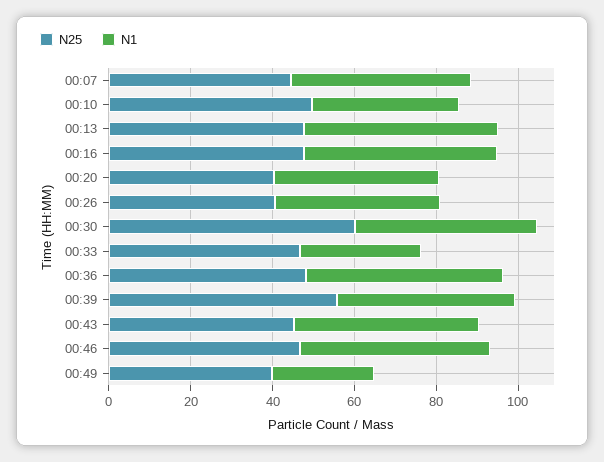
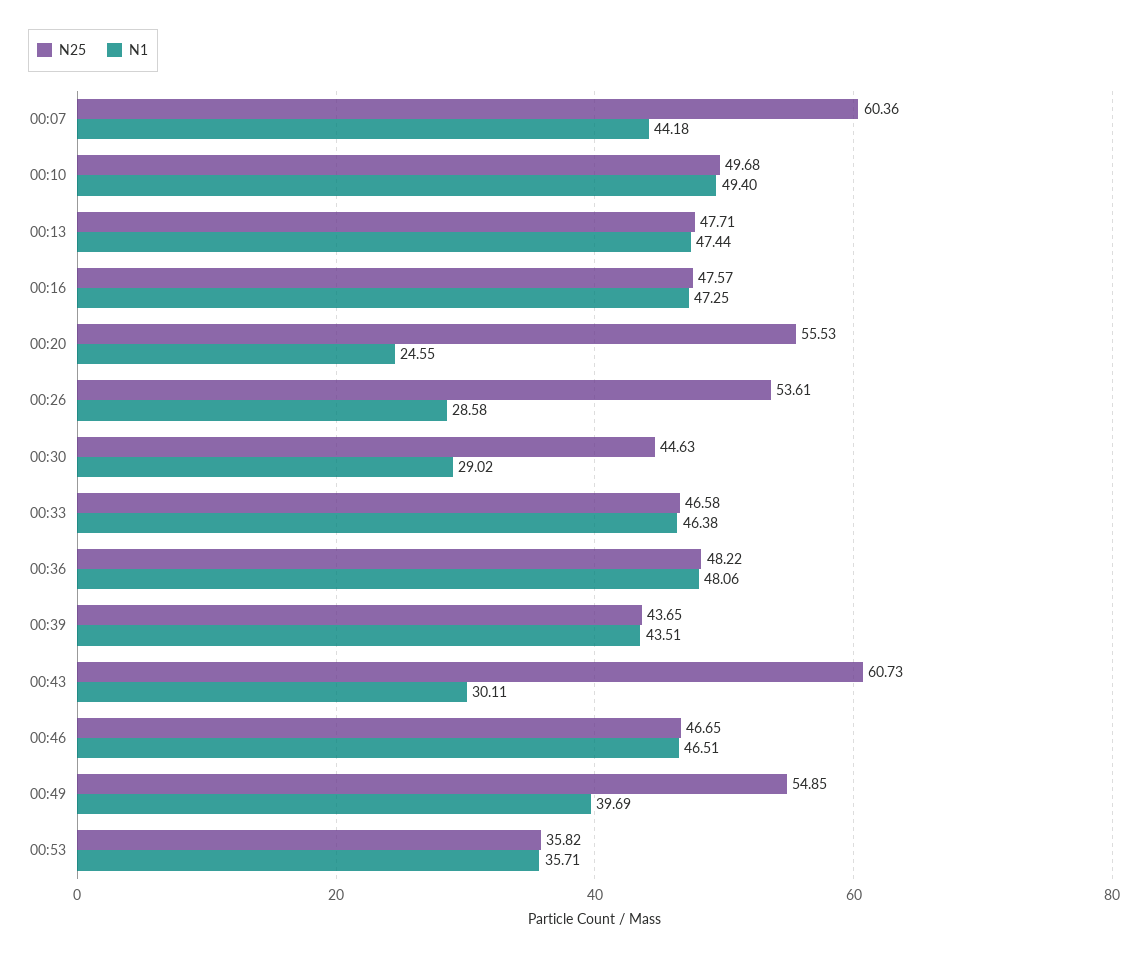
N25, 00:07: 45 -> 60.36
N1, 00:10: 35 -> 49.4
N25, 00:20: 40 -> 55.53
N1, 00:20: 40 -> 24.55
N25, 00:26: 40 -> 53.61
N1, 00:26: 40 -> 28.58
N25, 00:30: 60 -> 44.63
N1, 00:30: 45 -> 29.02
N1, 00:33: 30 -> 46.38
N25, 00:39: 55 -> 43.65
N25, 00:43: 45 -> 60.73
N1, 00:43: 45 -> 30.11
N25, 00:49: 40 -> 54.85
N1, 00:49: 25 -> 39.69
N25, 00:53: none -> 35.82
N1, 00:53: none -> 35.71

